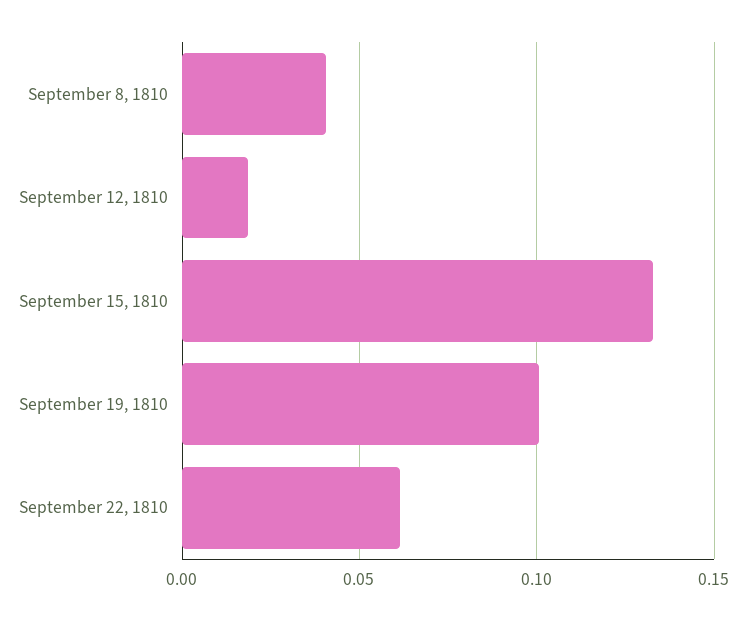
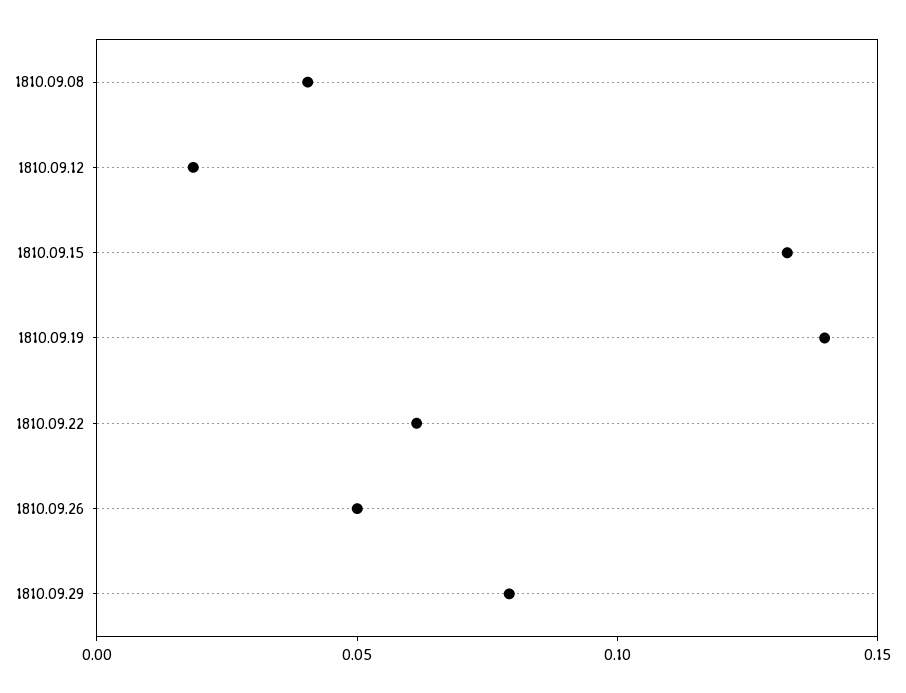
September 19, 1810: 0.1 -> 0.14
1810.09.26: none -> 0.05
1810.09.29: none -> 0.08

